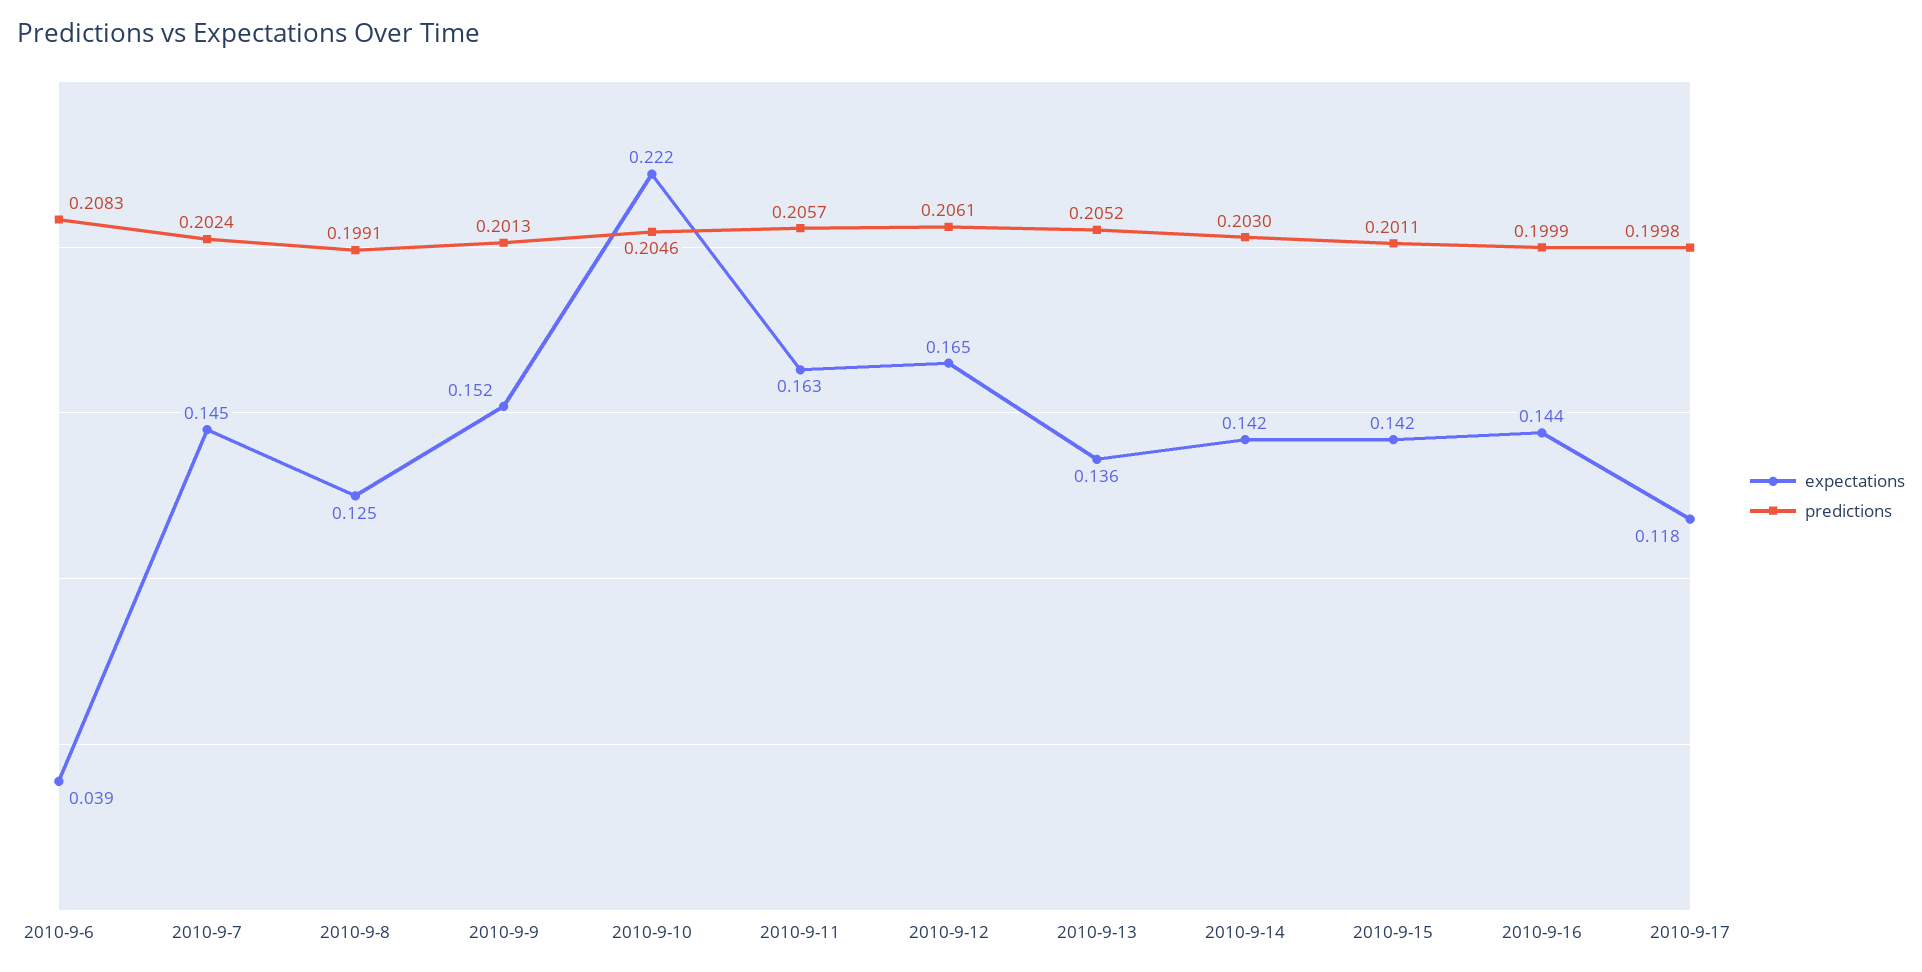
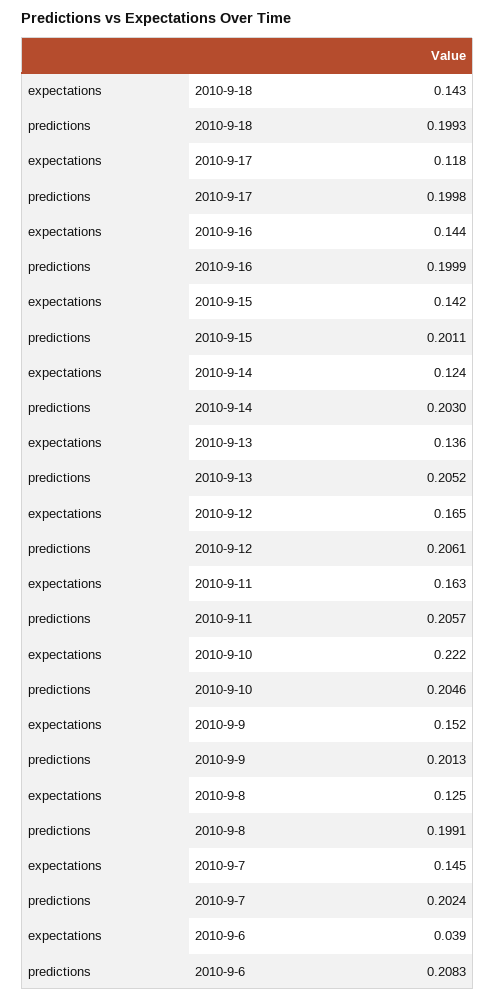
expectations, 2010-9-14: 0.142 -> 0.124
expectations, 2010-9-18: none -> 0.143
predictions, 2010-9-18: none -> 0.1993

